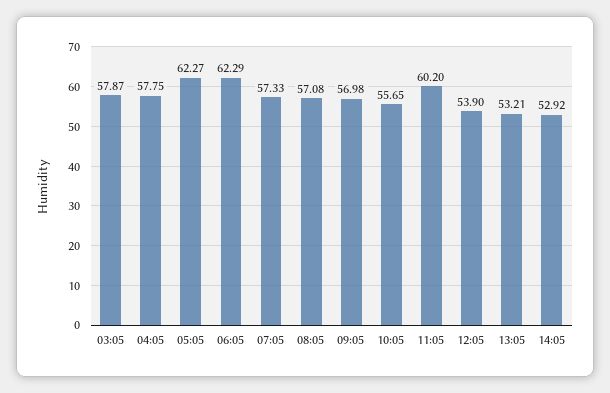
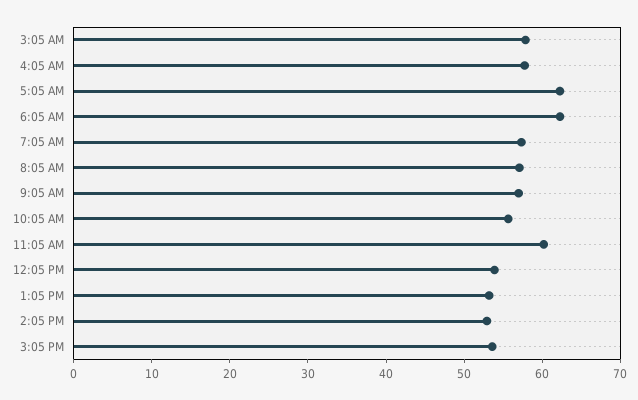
3:05 PM: none -> 54

